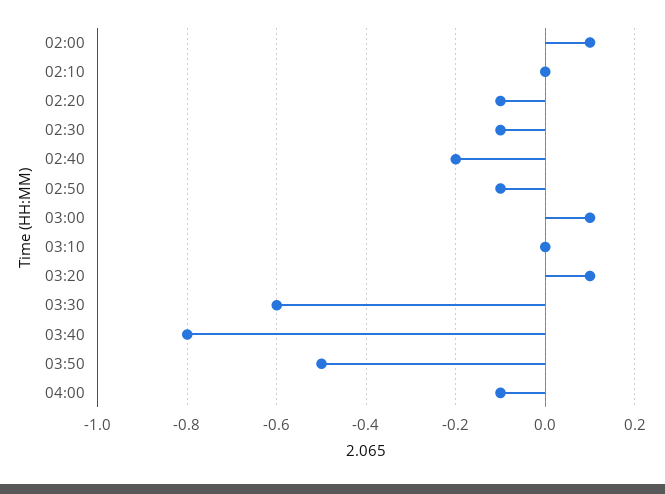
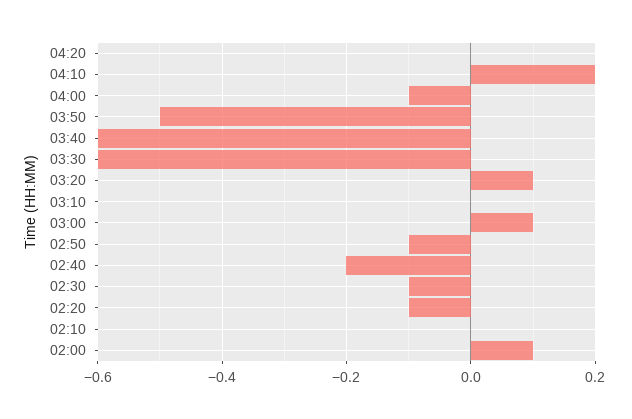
03:40: -0.8 -> -0.6
04:20: none -> 0
04:10: none -> 0.2

